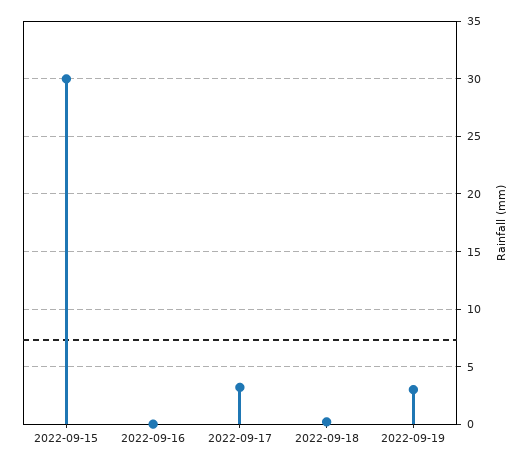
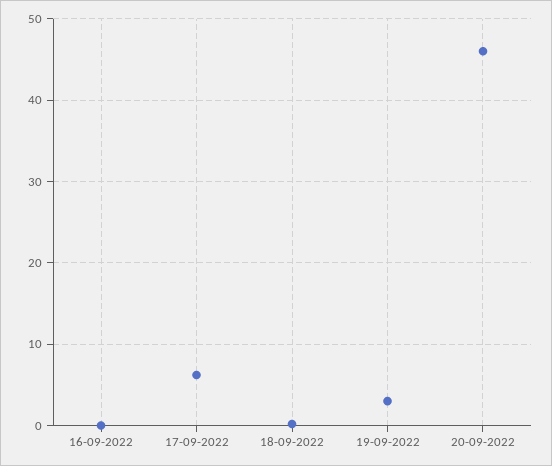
2022-09-15: 30 -> none
2022-09-17: 3 -> 6
20-09-2022: none -> 46

